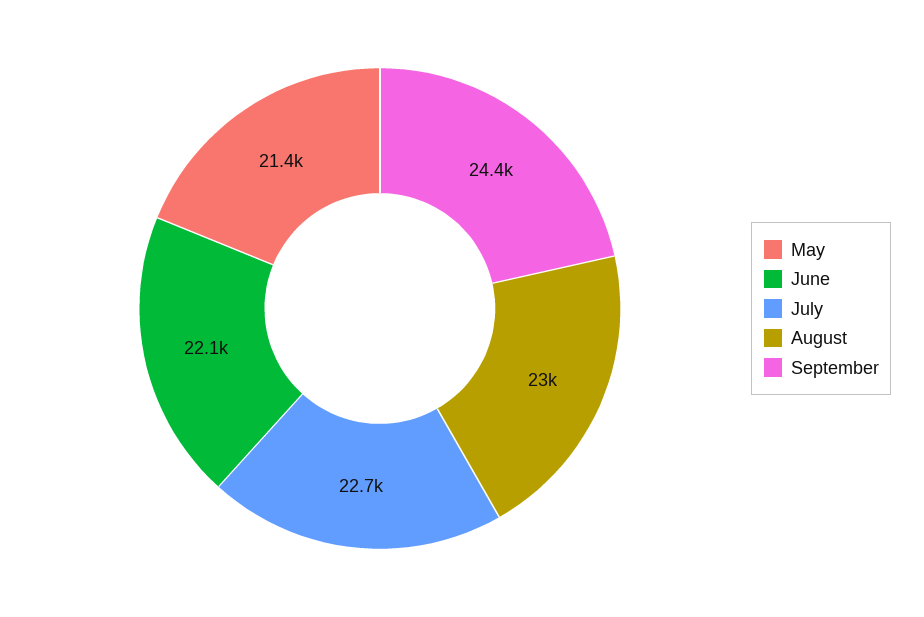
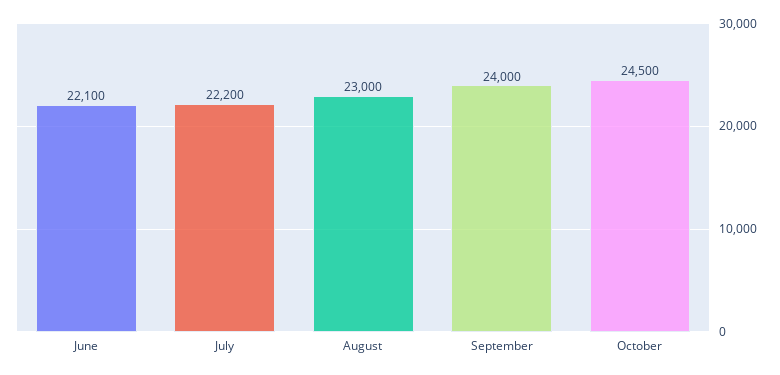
May: 21400 -> none
July: 22700 -> 22200
September: 24400 -> 24000
October: none -> 24500

